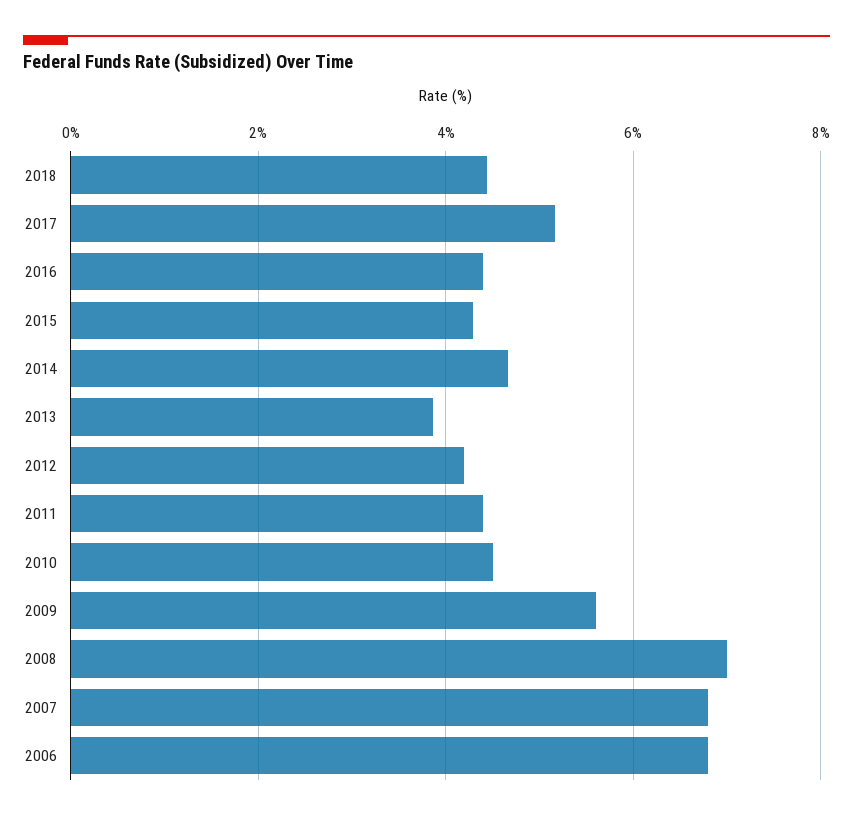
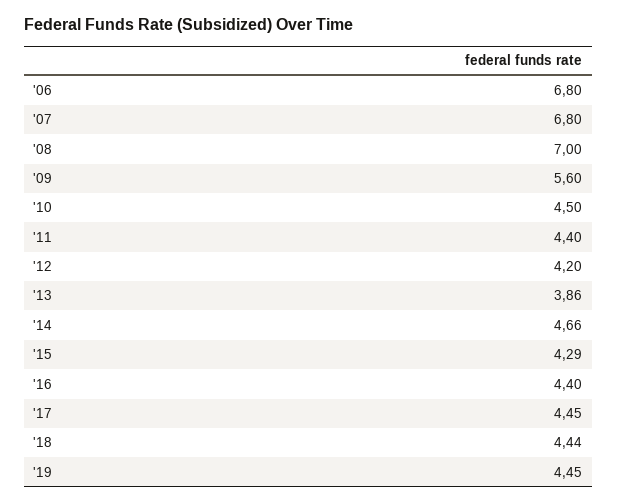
2017: 5.2 -> 4.45
'19: none -> 4.45

